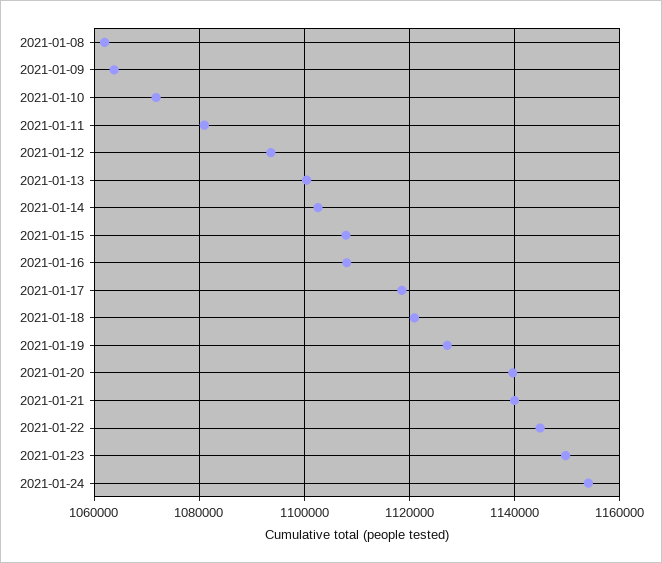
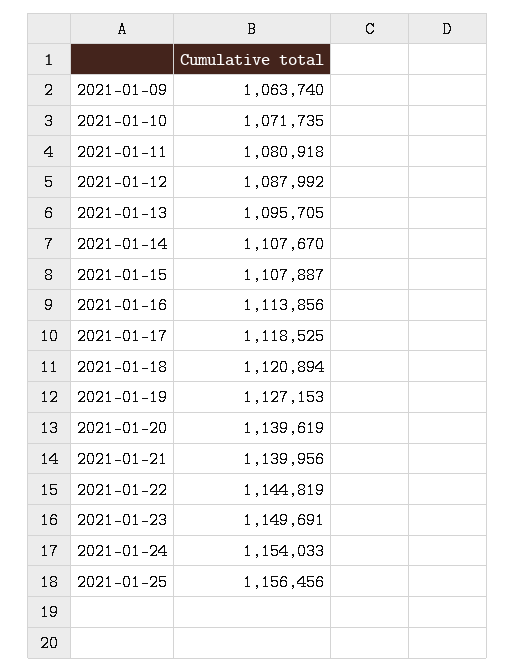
2021-01-08: 1062000 -> none
2021-01-12: 1094000 -> 1087992
2021-01-13: 1100000 -> 1095705
2021-01-14: 1102000 -> 1107670
2021-01-16: 1108000 -> 1113856
2021-01-25: none -> 1156456

